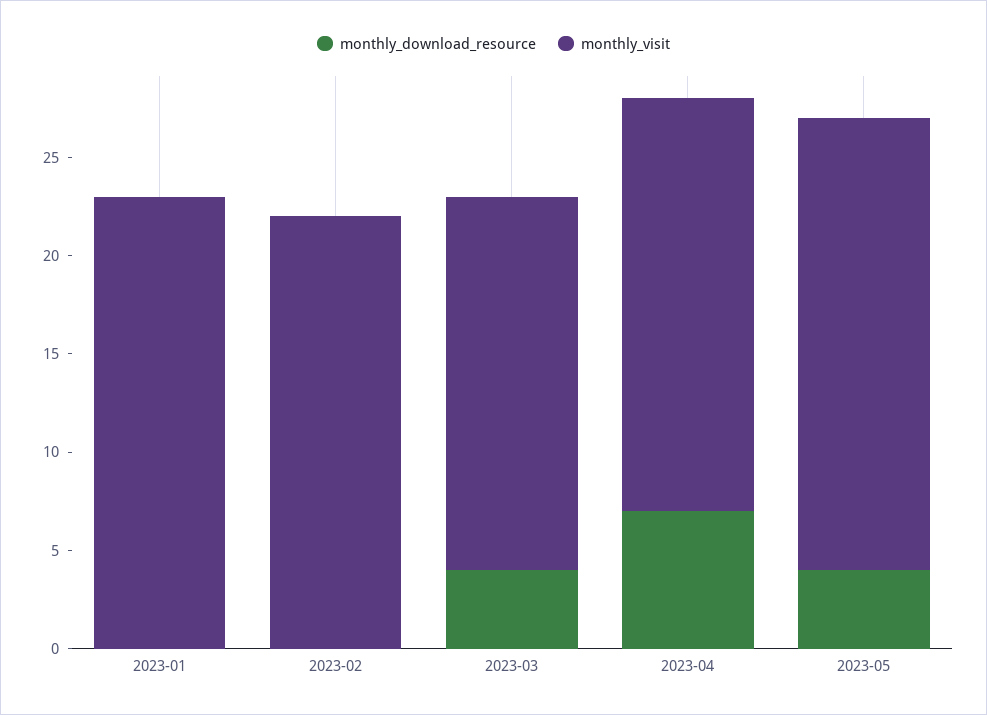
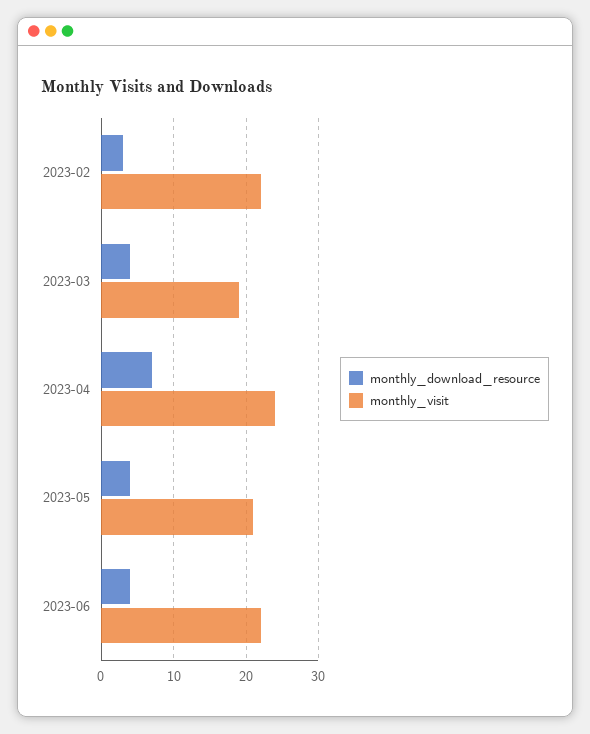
monthly_download_resource, 2023-01: 0 -> none
monthly_visit, 2023-01: 23 -> none
monthly_download_resource, 2023-02: 0 -> 3
monthly_visit, 2023-04: 21 -> 24
monthly_visit, 2023-05: 23 -> 21
monthly_download_resource, 2023-06: none -> 4
monthly_visit, 2023-06: none -> 22

